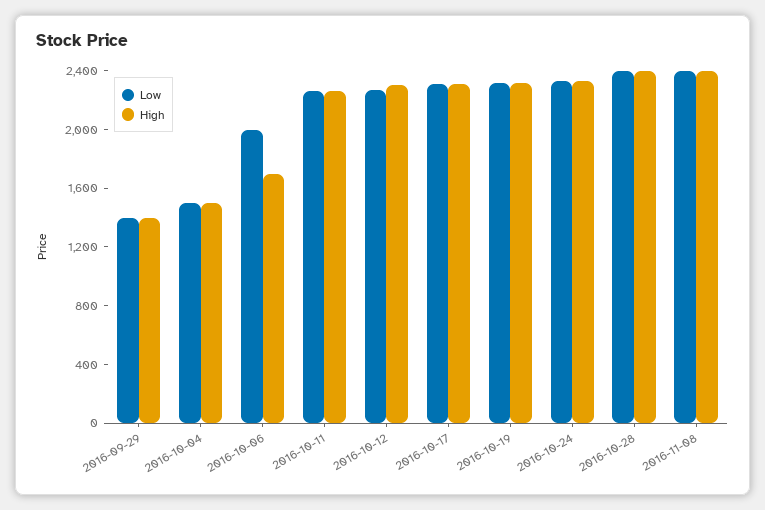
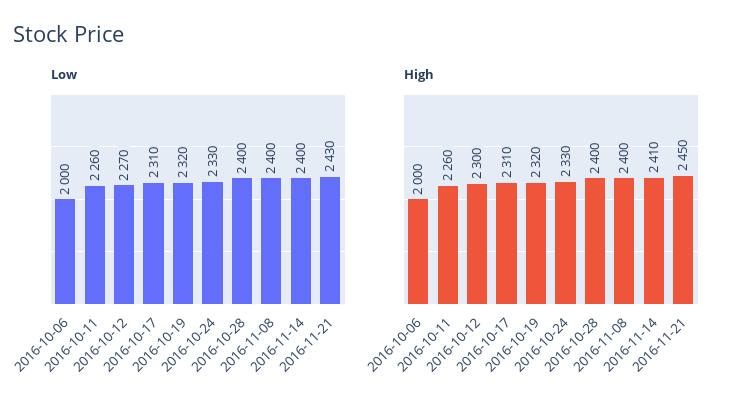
Low, 2016-09-29: 1400 -> none
High, 2016-09-29: 1400 -> none
Low, 2016-10-04: 1500 -> none
High, 2016-10-04: 1500 -> none
High, 2016-10-06: 1700 -> 2000
Low, 2016-11-14: none -> 2400
Low, 2016-11-21: none -> 2430
High, 2016-11-14: none -> 2410
High, 2016-11-21: none -> 2450

